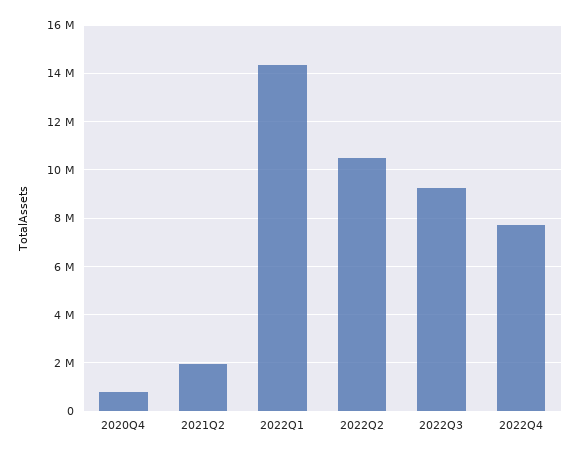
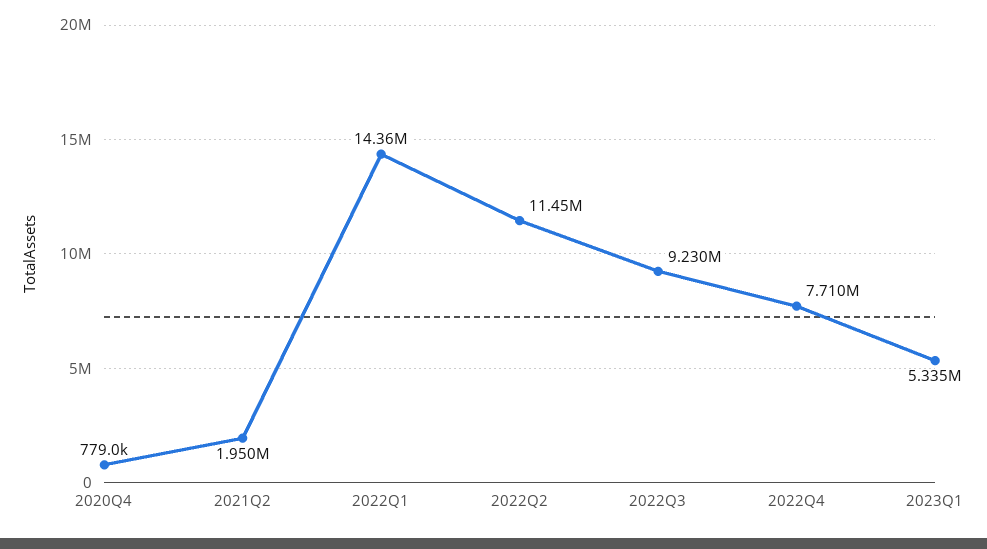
2022Q2: 10500000 -> 11450000
2023Q1: none -> 5335000

